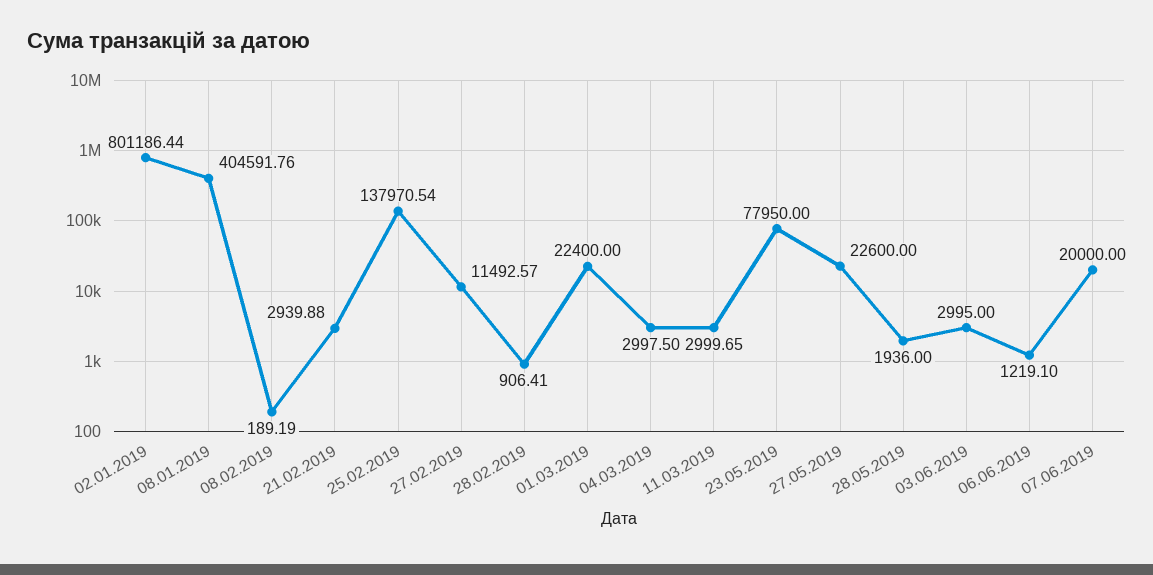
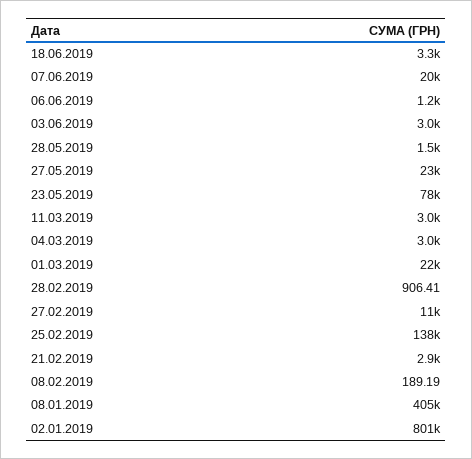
28.05.2019: 1936 -> 1500
18.06.2019: none -> 3300

